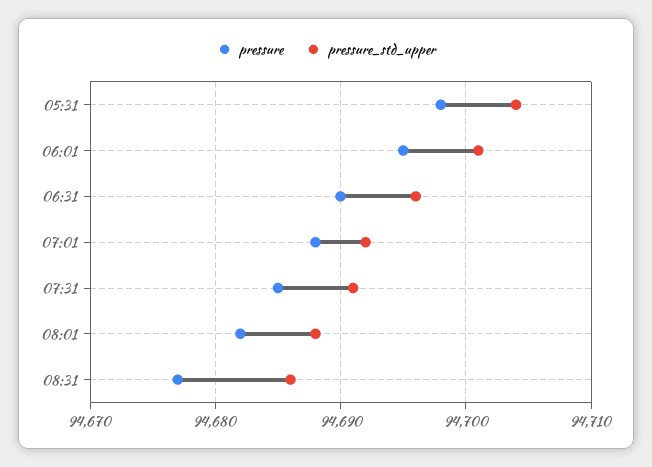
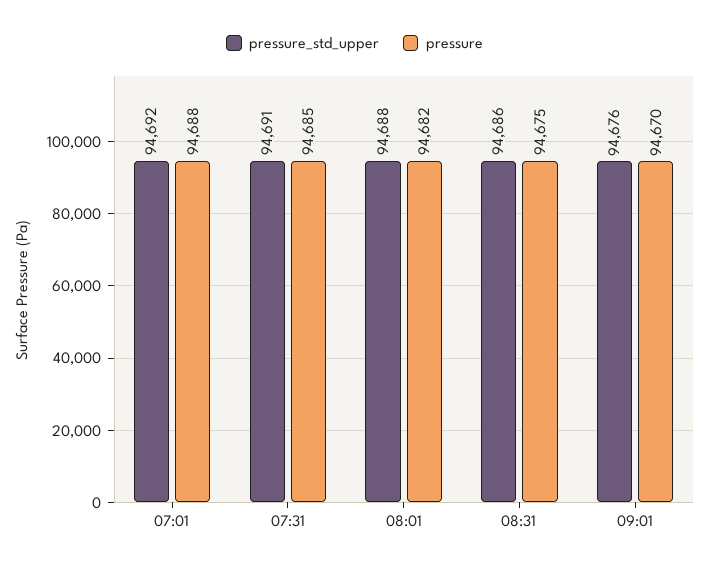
pressure, 05:31: 94698 -> none
pressure_std_upper, 05:31: 94704 -> none
pressure, 06:01: 94695 -> none
pressure_std_upper, 06:01: 94701 -> none
pressure, 06:31: 94690 -> none
pressure_std_upper, 06:31: 94696 -> none
pressure, 08:31: 94677 -> 94675
pressure_std_upper, 09:01: none -> 94676
pressure, 09:01: none -> 94670

